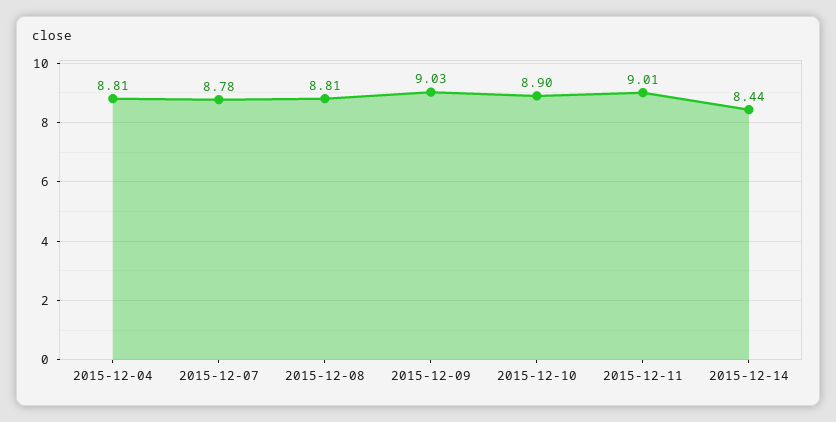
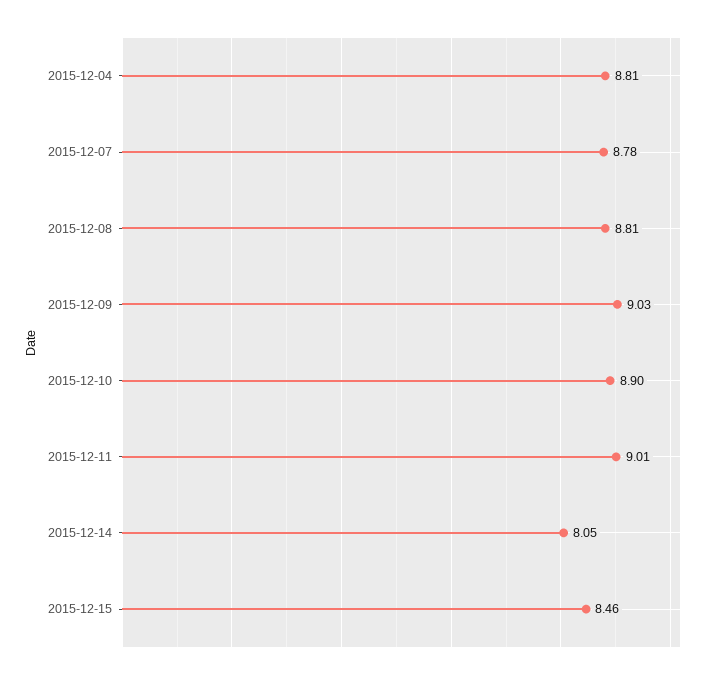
2015-12-14: 8.44 -> 8.05
2015-12-15: none -> 8.46

